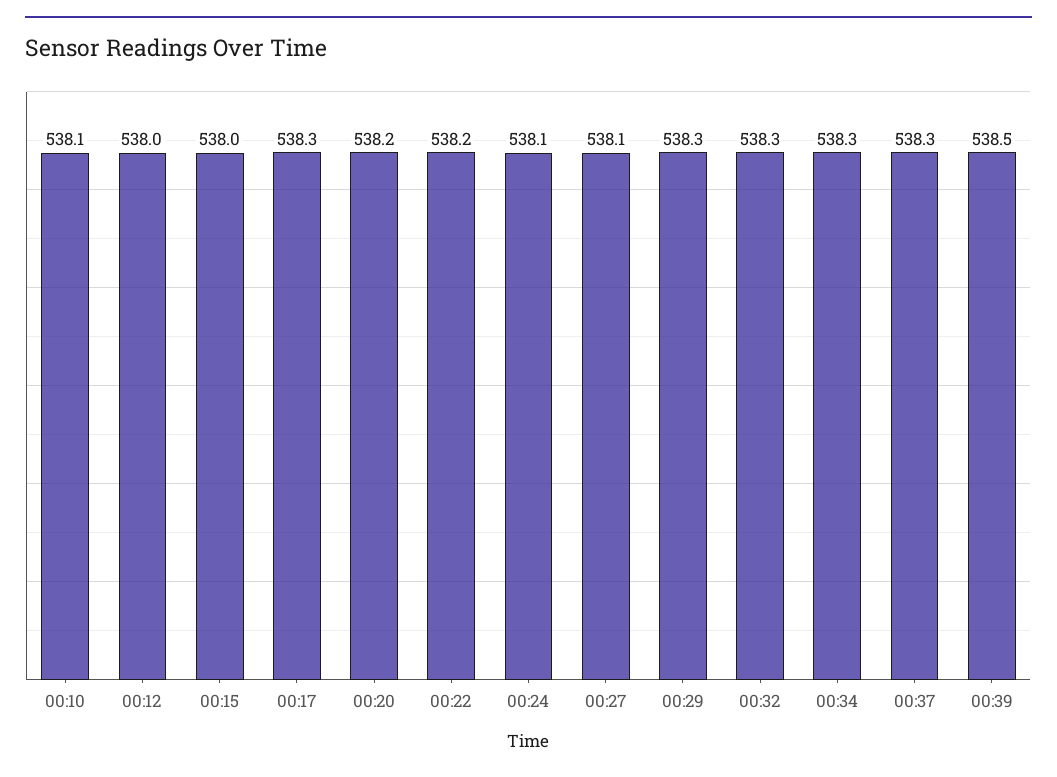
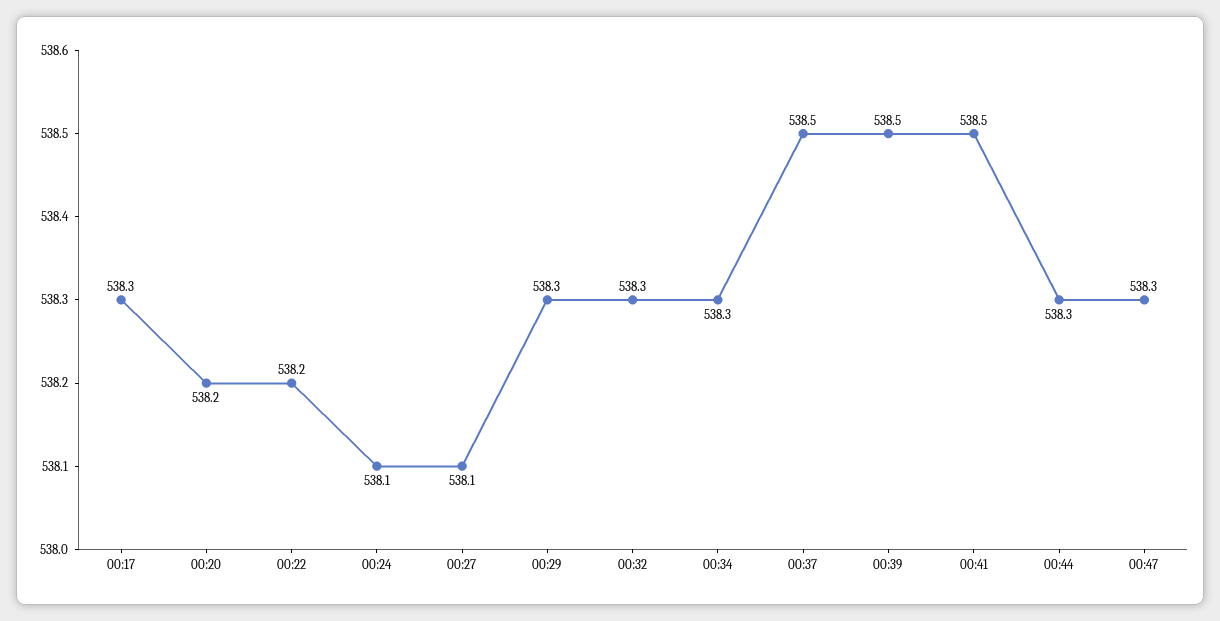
00:10: 538.1 -> none
00:12: 538 -> none
00:15: 538 -> none
00:37: 538.3 -> 538.5
00:41: none -> 538.5
00:44: none -> 538.3
00:47: none -> 538.3

